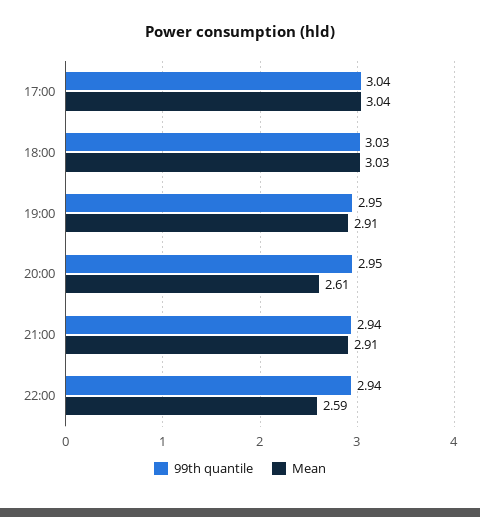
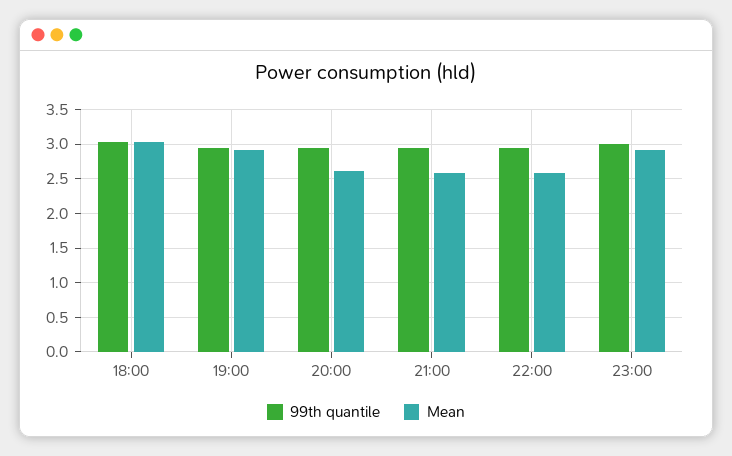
99th quantile, 17:00: 3.04 -> none
Mean, 17:00: 3.04 -> none
Mean, 21:00: 2.91 -> 2.6
99th quantile, 23:00: none -> 3
Mean, 23:00: none -> 2.9

